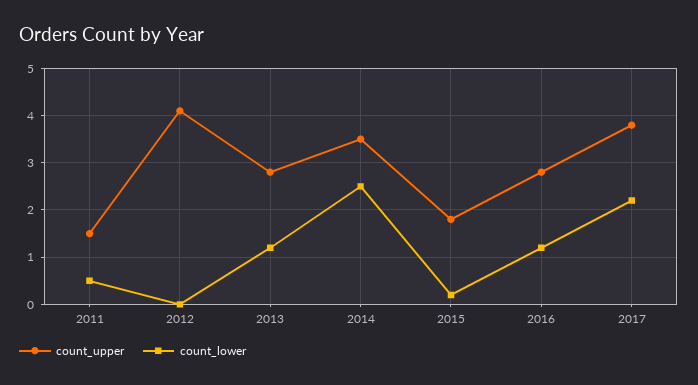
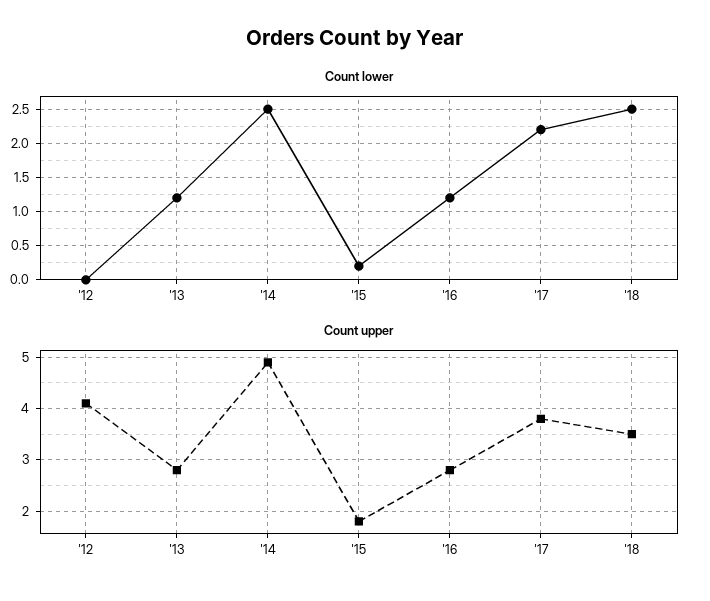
count_upper, 2011: 1.5 -> none
count_lower, 2011: 0.5 -> none
count_upper, 2014: 3.5 -> 5
count_lower, '18: none -> 2.5
count_upper, '18: none -> 3.5

